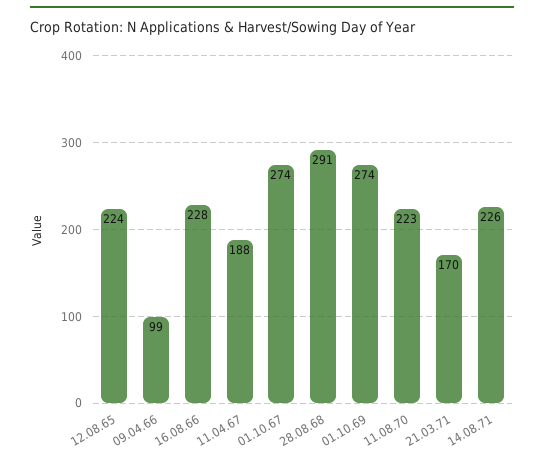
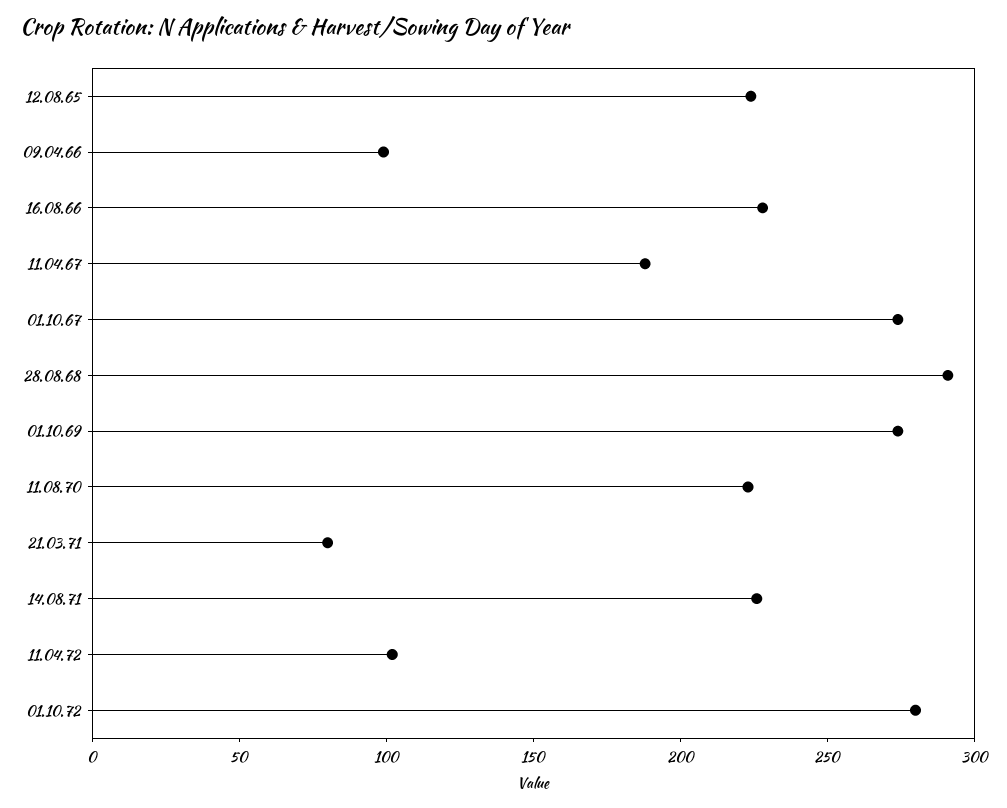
21.03.71: 170 -> 80
11.04.72: none -> 100
01.10.72: none -> 280

